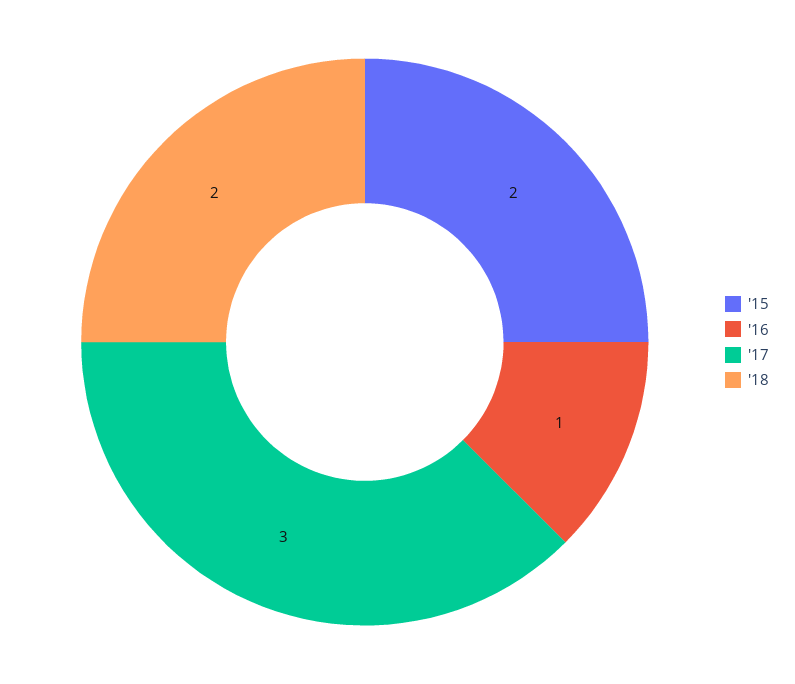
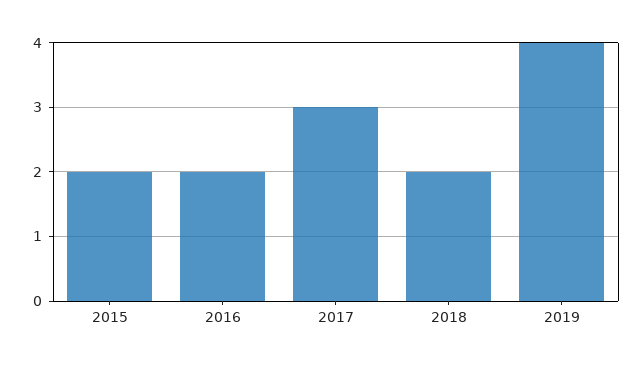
'16: 1 -> 2
2019: none -> 4

